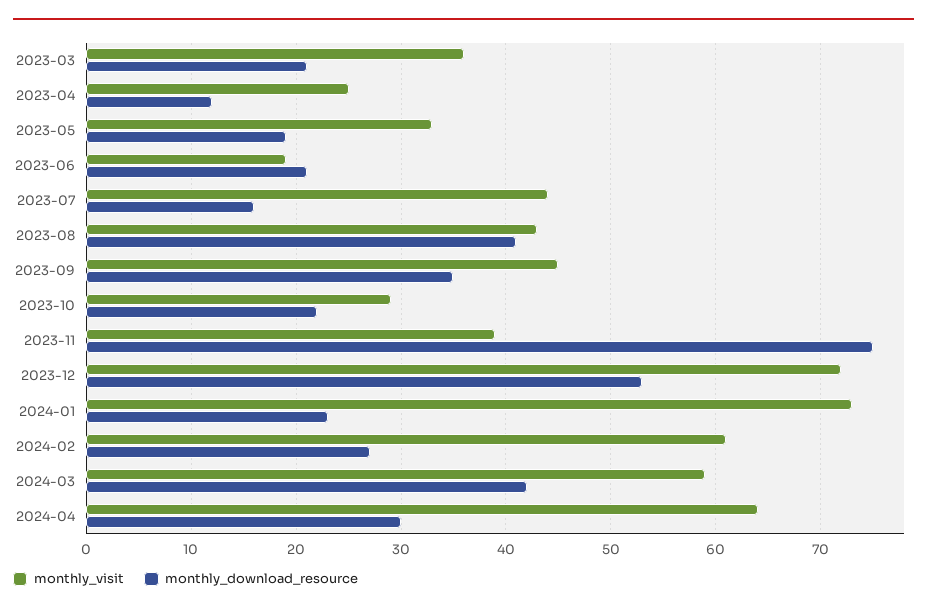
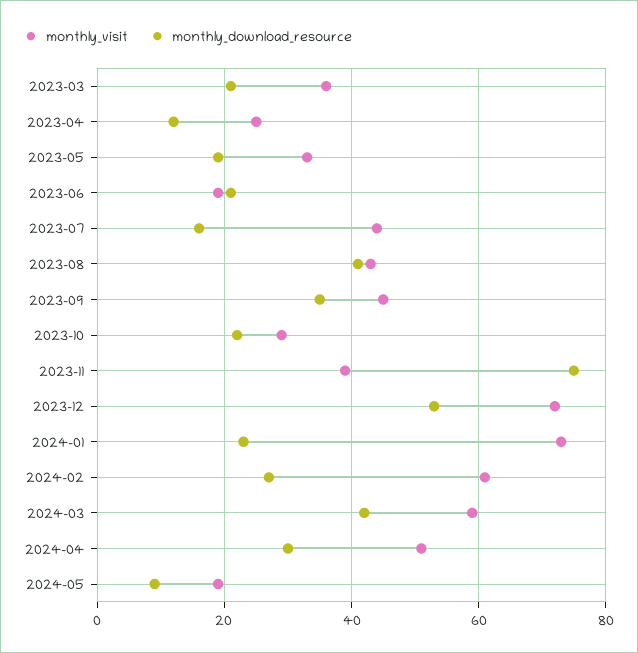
monthly_visit, 2024-04: 64 -> 50
monthly_visit, 2024-05: none -> 20
monthly_download_resource, 2024-05: none -> 10

